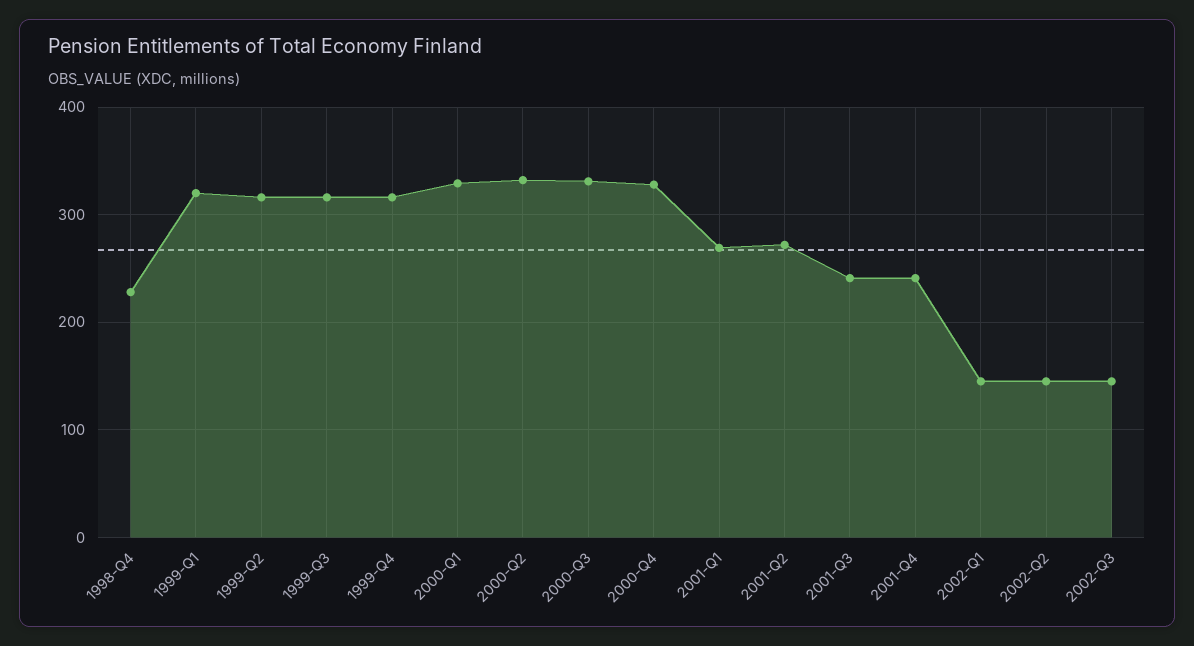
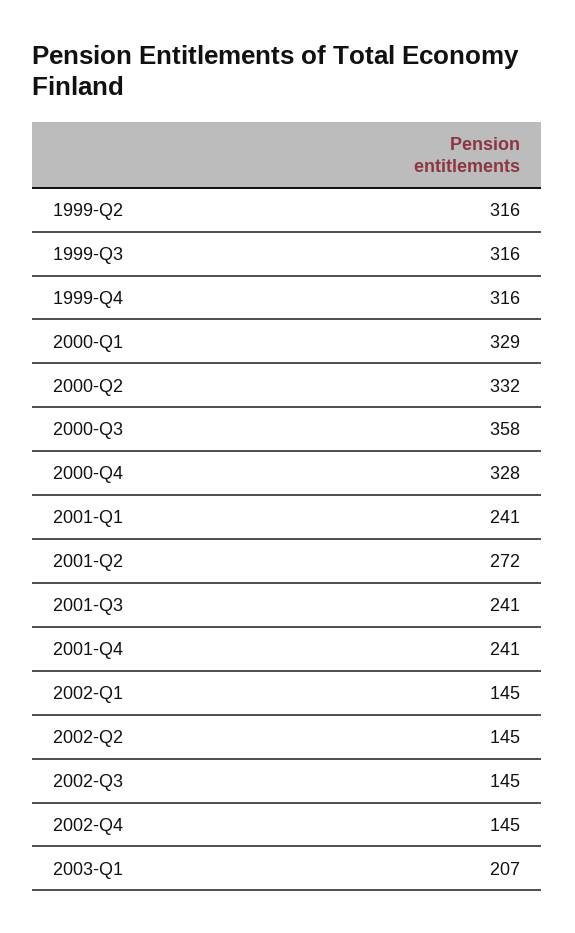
1998-Q4: 230 -> none
1999-Q1: 320 -> none
2000-Q3: 330 -> 358
2001-Q1: 270 -> 241
2002-Q4: none -> 145
2003-Q1: none -> 207

